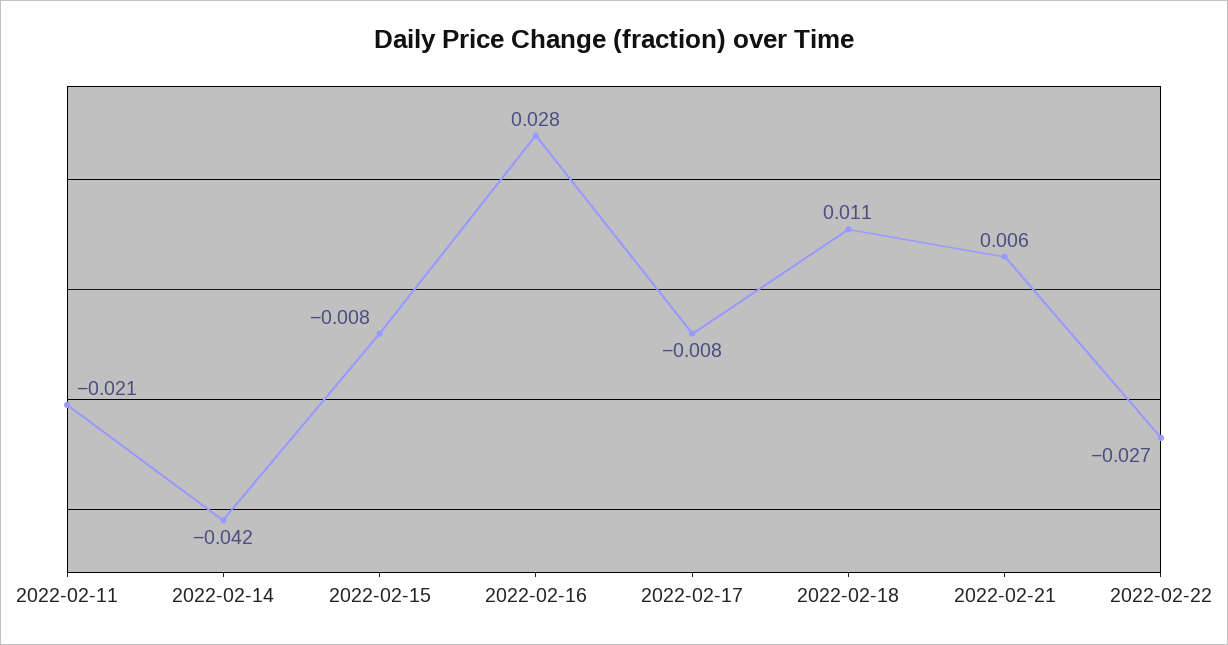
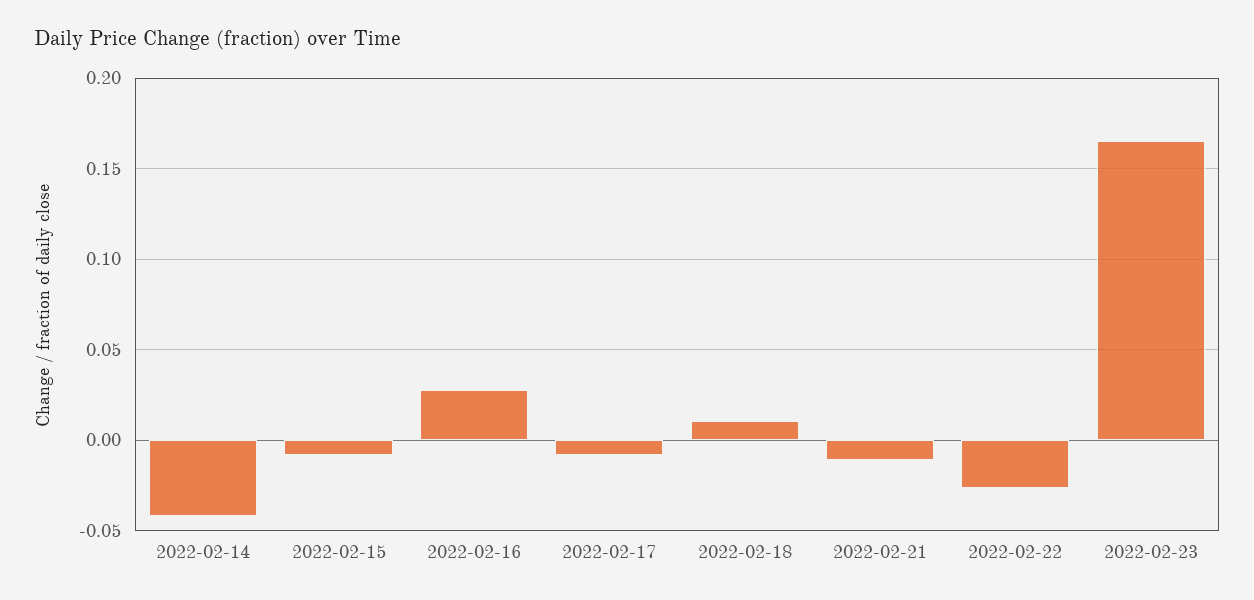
2022-02-11: -0.021 -> none
2022-02-21: 0.006 -> -0.01
2022-02-23: none -> 0.165

